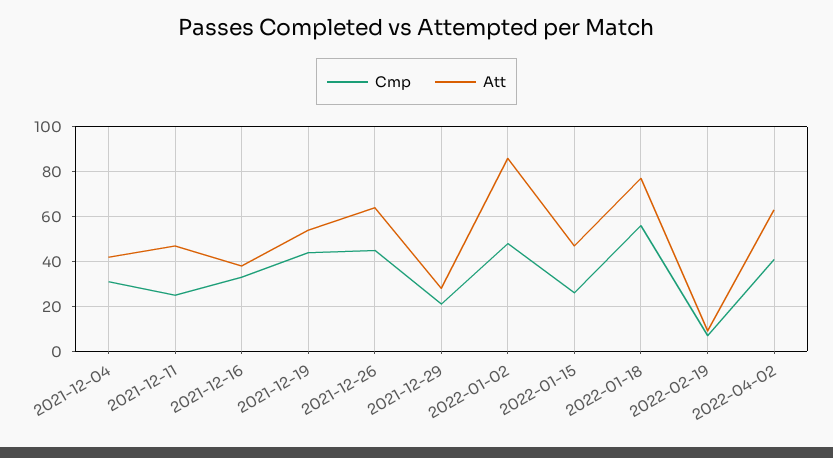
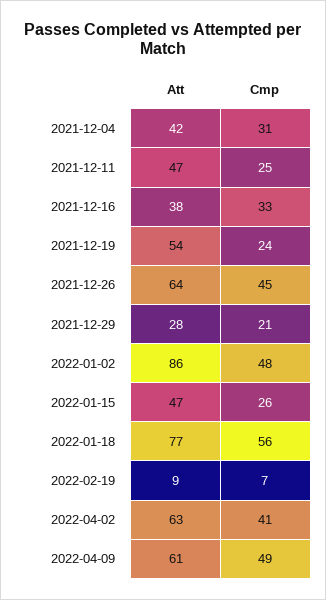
Cmp, 2021-12-19: 45 -> 24
Att, 2022-04-09: none -> 61
Cmp, 2022-04-09: none -> 49

